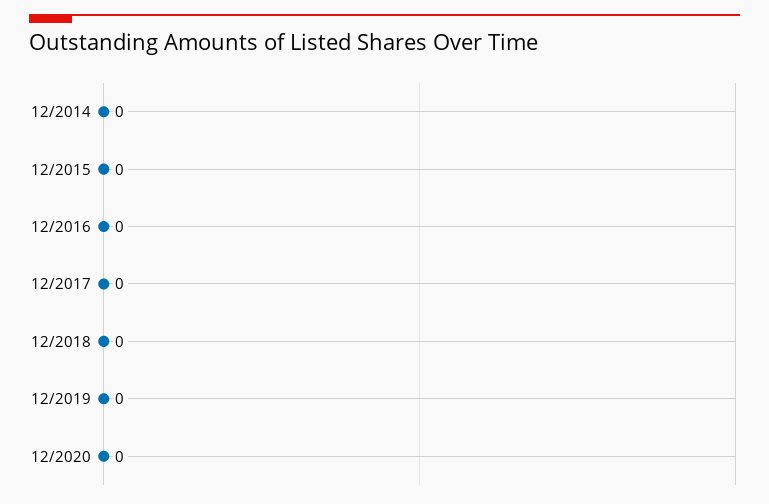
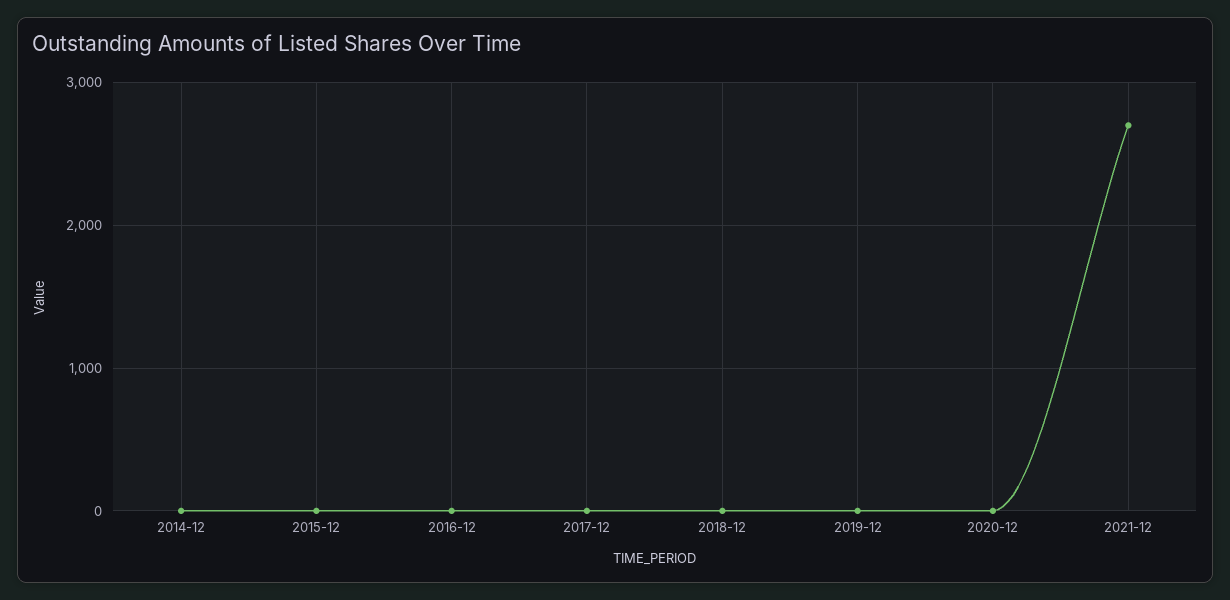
2021-12: none -> 2700

